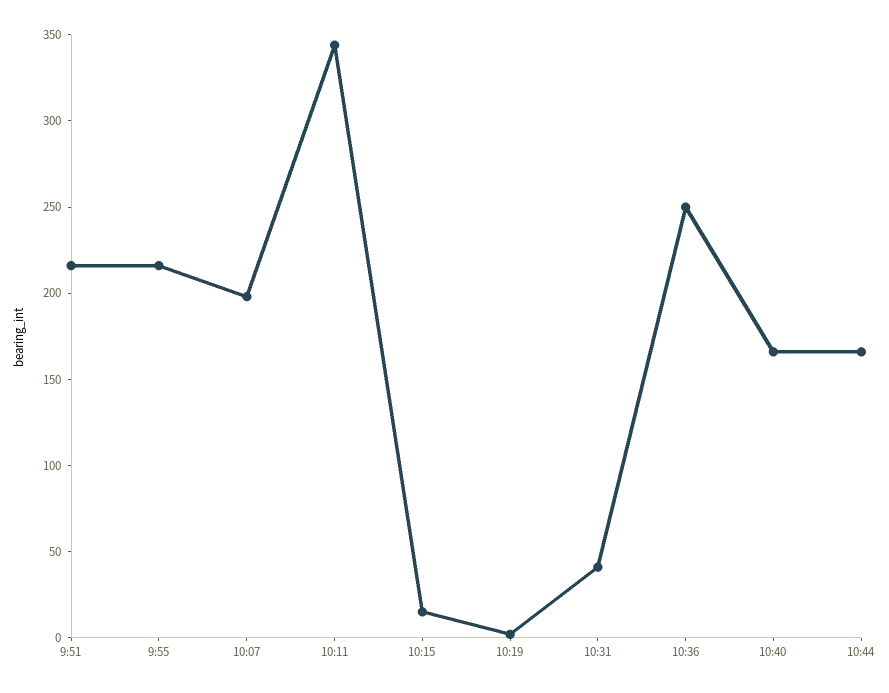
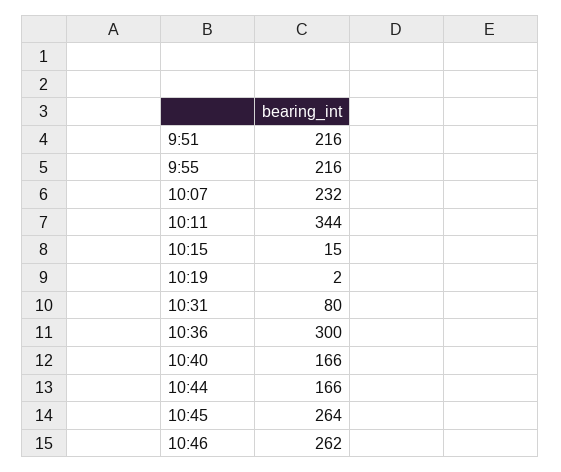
10:07: 200 -> 232
10:31: 40 -> 80
10:36: 250 -> 300
10:45: none -> 264
10:46: none -> 262

